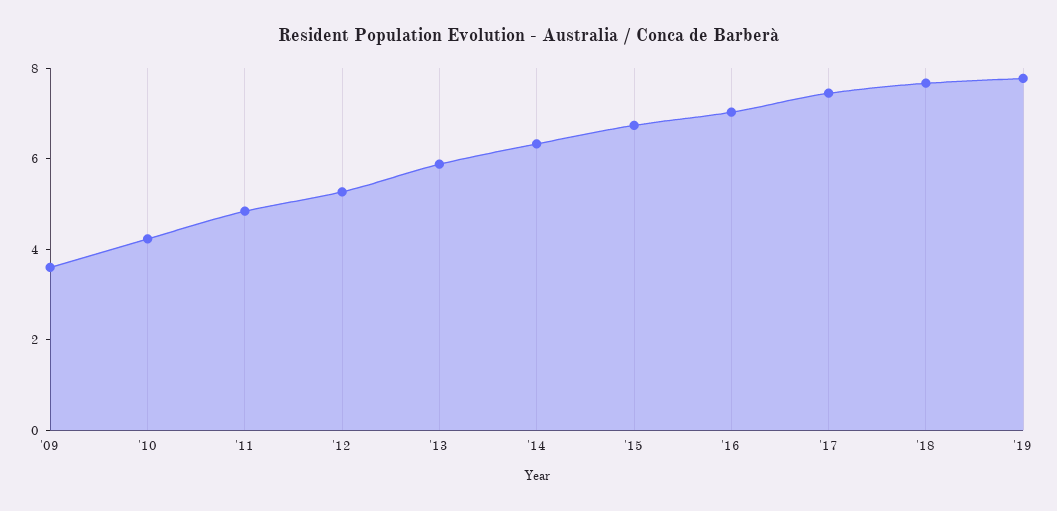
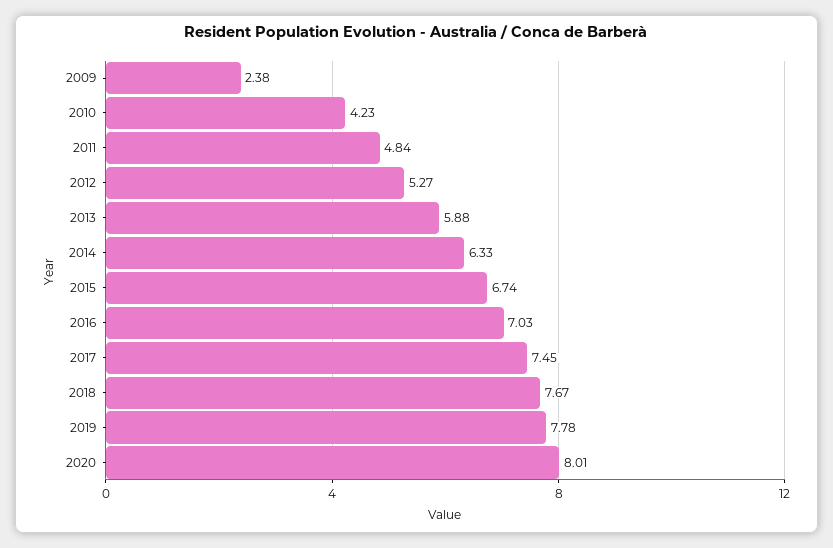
'09: 3.5 -> 2.38
2020: none -> 8.01

